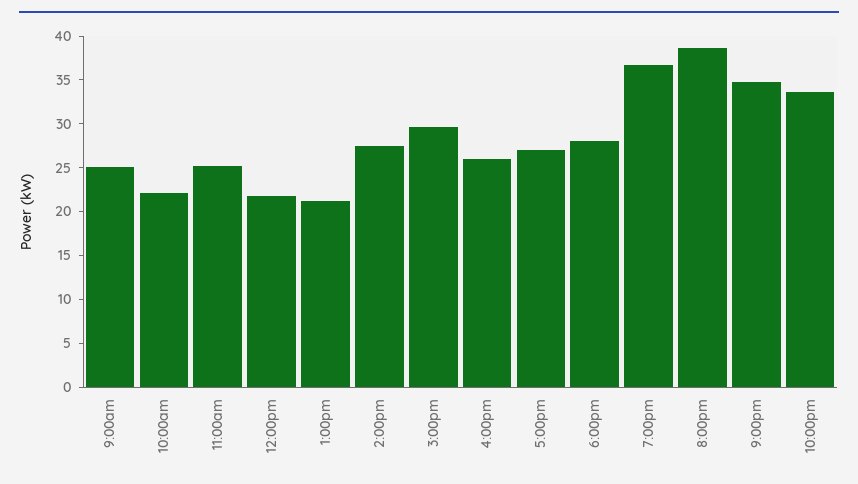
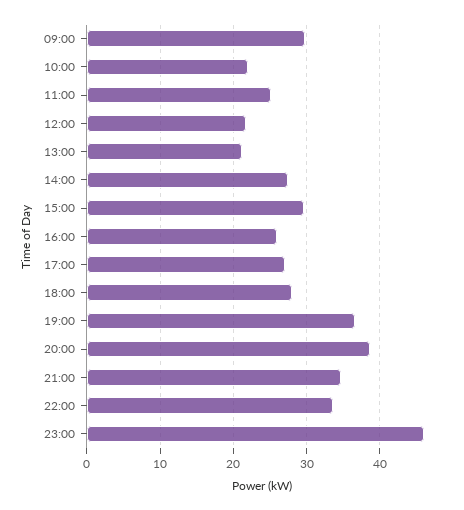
9:00am: 25 -> 30
23:00: none -> 46

